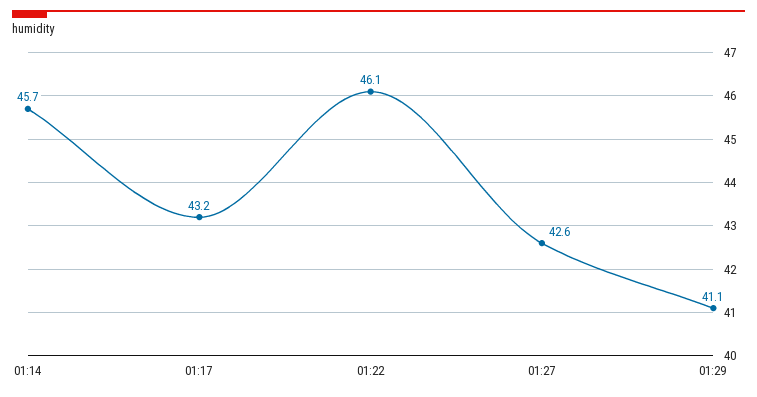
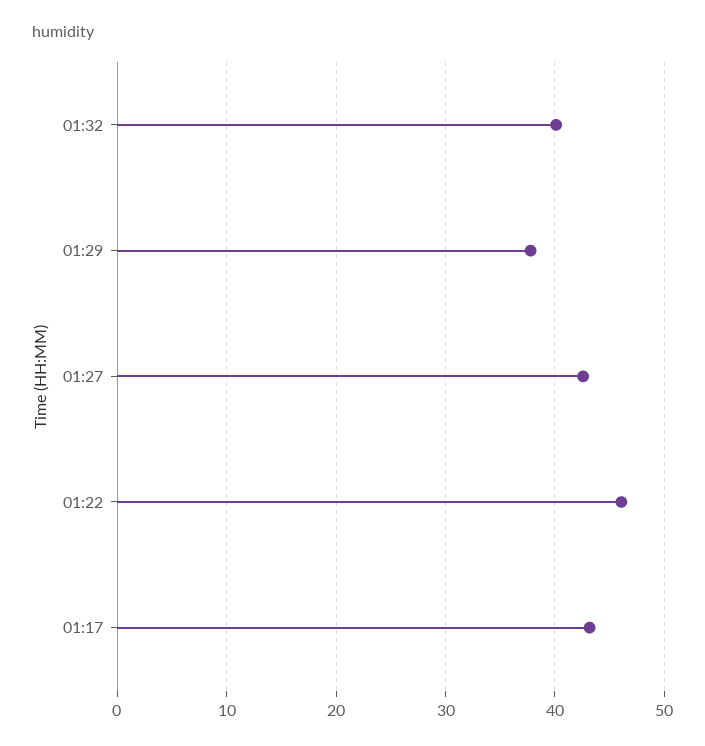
01:14: 45.7 -> none
01:29: 41.1 -> 38
01:32: none -> 40

